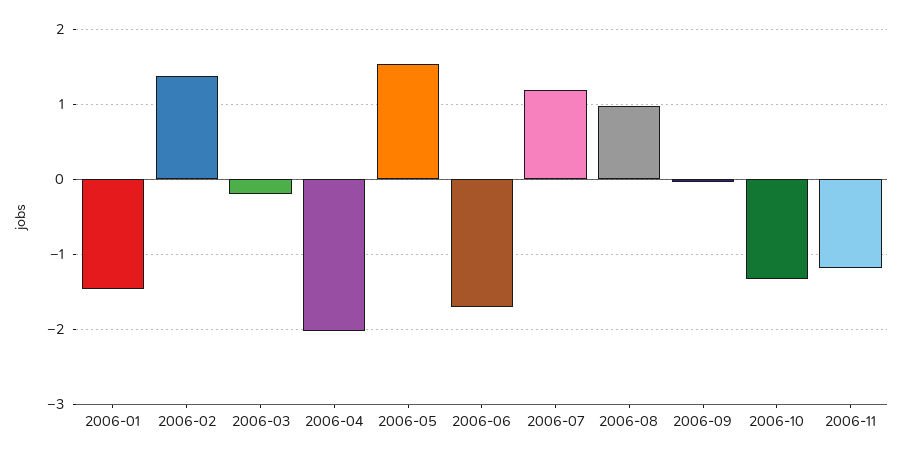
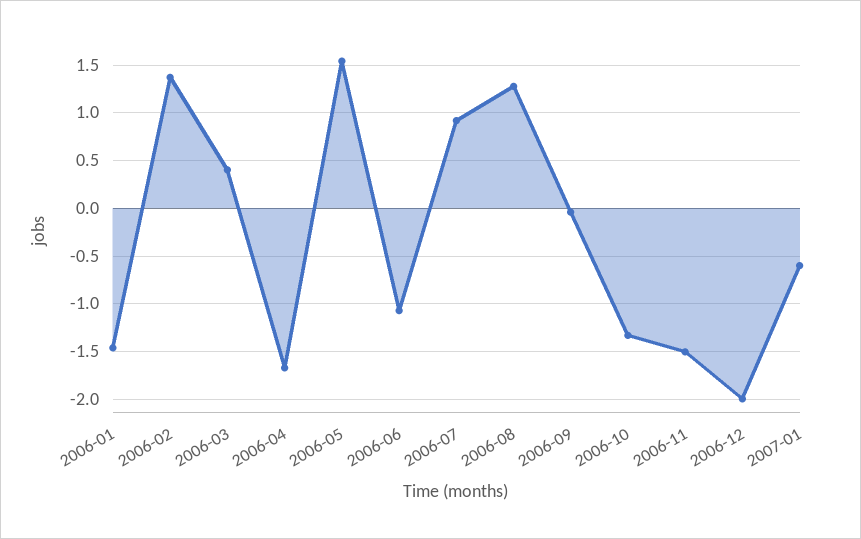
2006-03: -0.2 -> 0.4
2006-04: -2 -> -1.7
2006-06: -1.7 -> -1.1
2006-07: 1.2 -> 0.9
2006-08: 1 -> 1.3
2006-11: -1.2 -> -1.5
2006-12: none -> -2
2007-01: none -> -0.6

